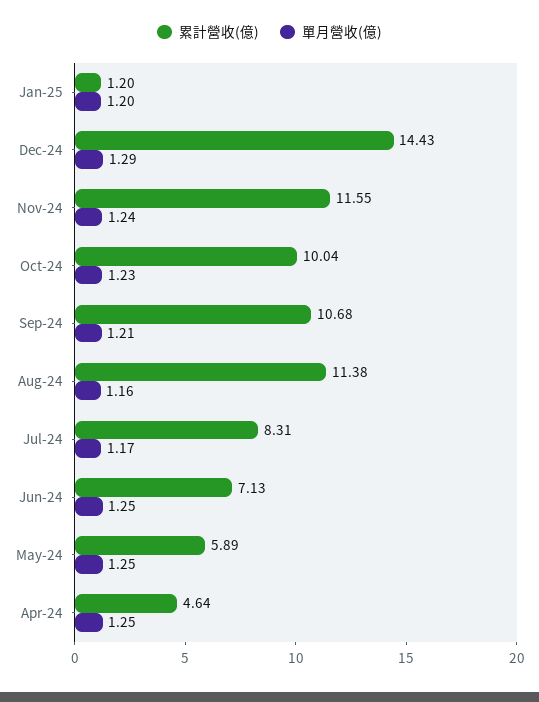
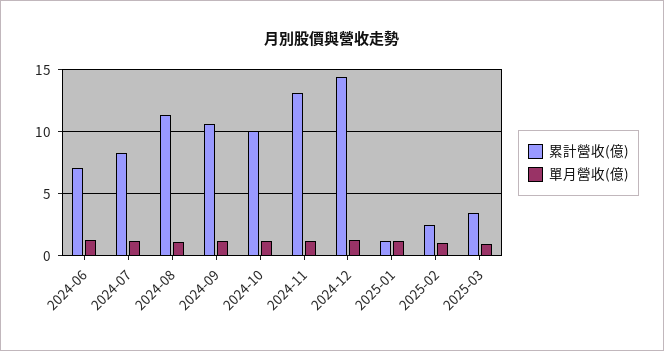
累計營收(億), Nov-24: 11.55 -> 13
累計營收(億), May-24: 5.89 -> none
單月營收(億), May-24: 1.25 -> none
累計營收(億), Apr-24: 4.64 -> none
單月營收(億), Apr-24: 1.25 -> none
累計營收(億), 2025-02: none -> 2.5
單月營收(億), 2025-02: none -> 1
累計營收(億), 2025-03: none -> 3.5
單月營收(億), 2025-03: none -> 1

